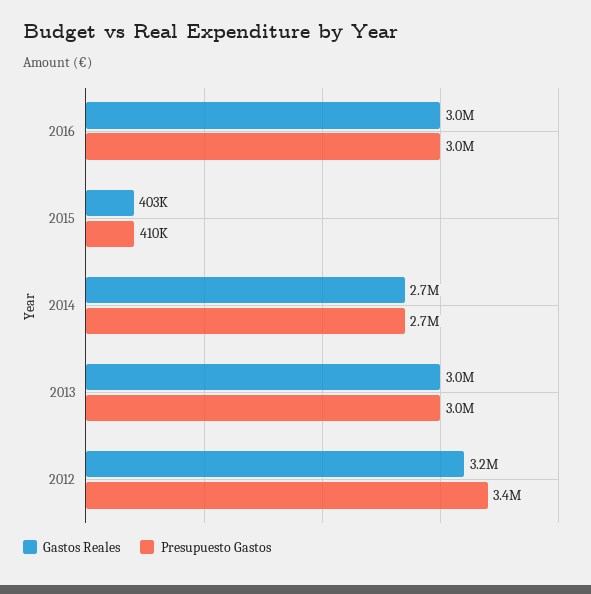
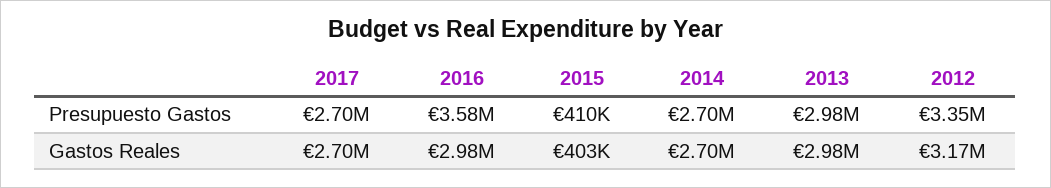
Presupuesto Gastos, 2016: 3000000 -> 3580000
Presupuesto Gastos, 2017: none -> 2700000
Gastos Reales, 2017: none -> 2700000

